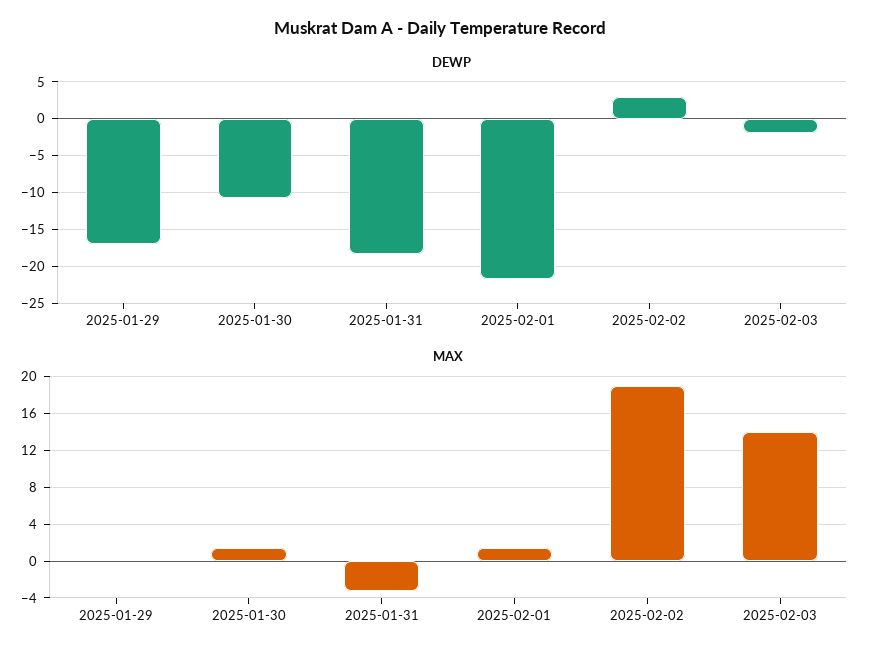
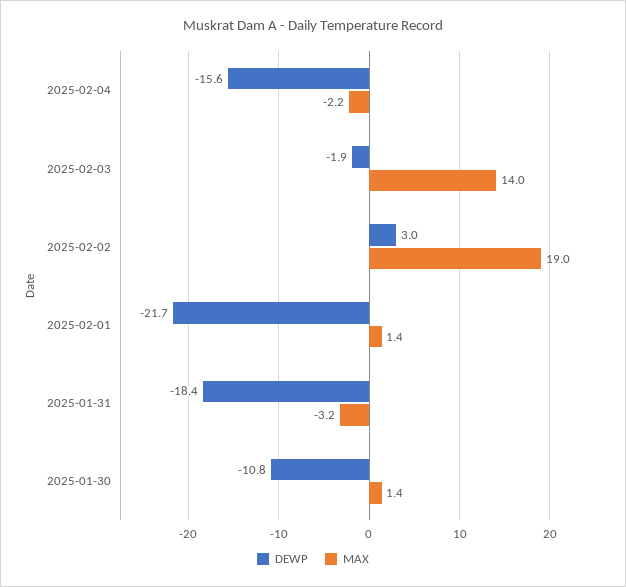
DEWP, 2025-01-29: -17 -> none
MAX, 2025-01-29: 0 -> none
DEWP, 2025-02-04: none -> -15.6
MAX, 2025-02-04: none -> -2.2

